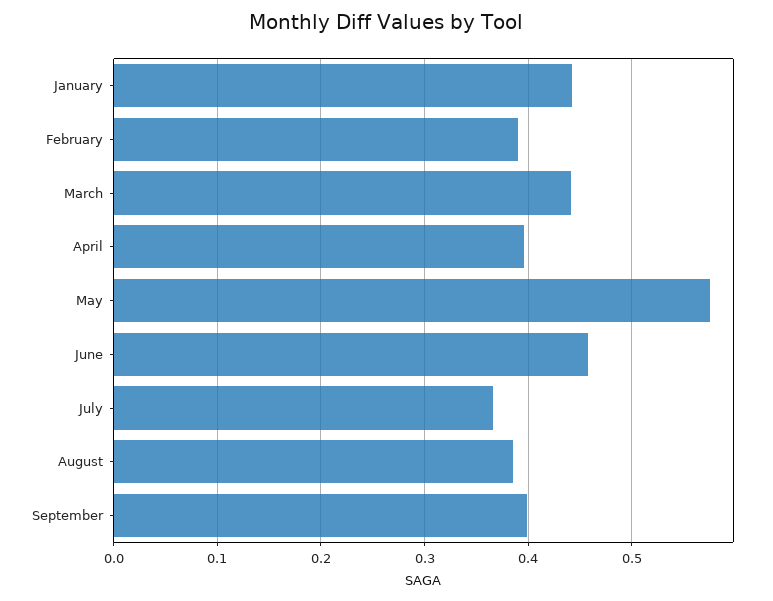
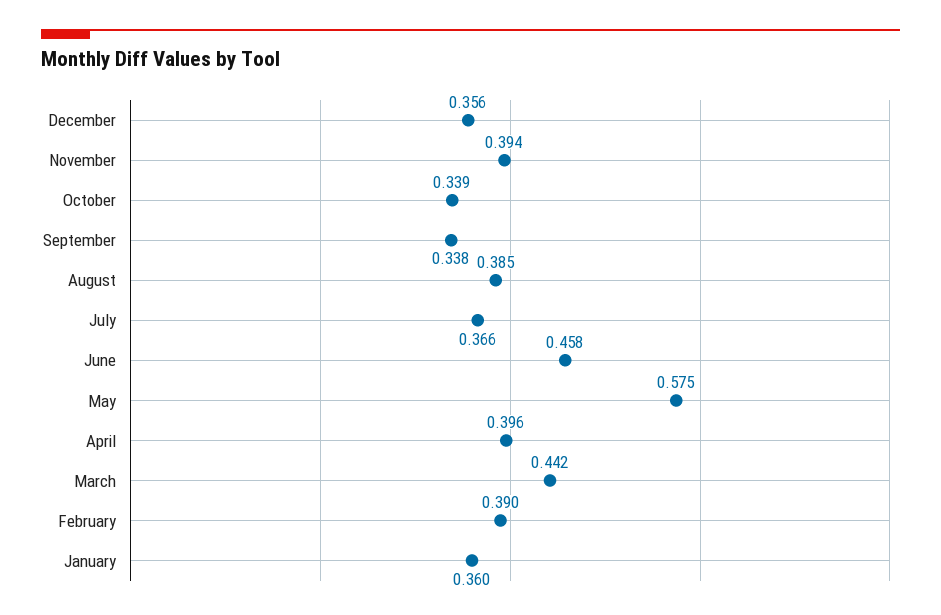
January: 0.44 -> 0.36
September: 0.4 -> 0.338
December: none -> 0.356
November: none -> 0.394
October: none -> 0.339

